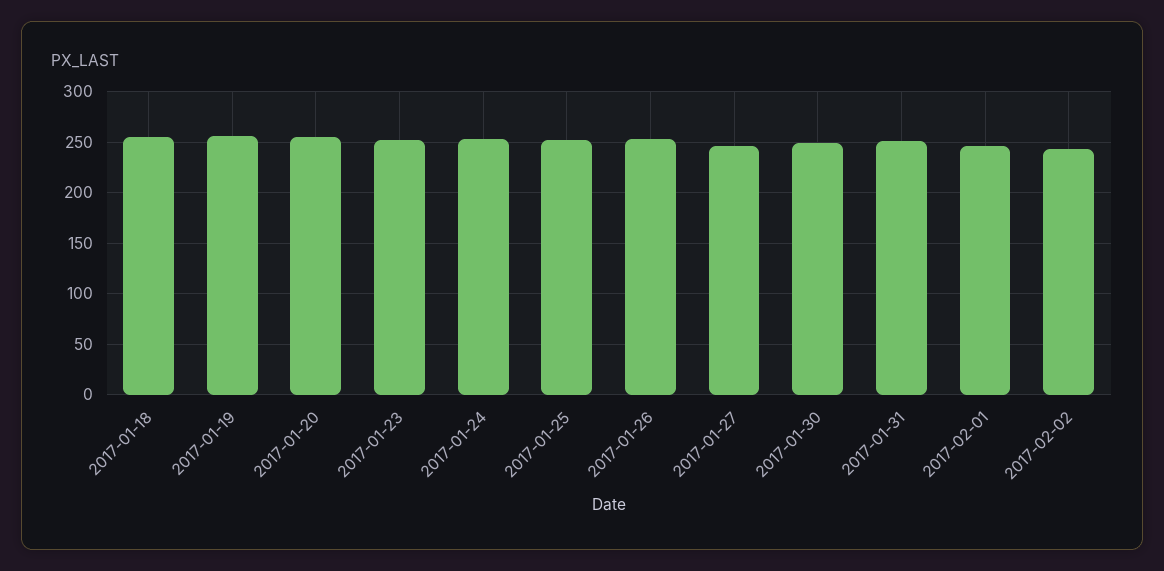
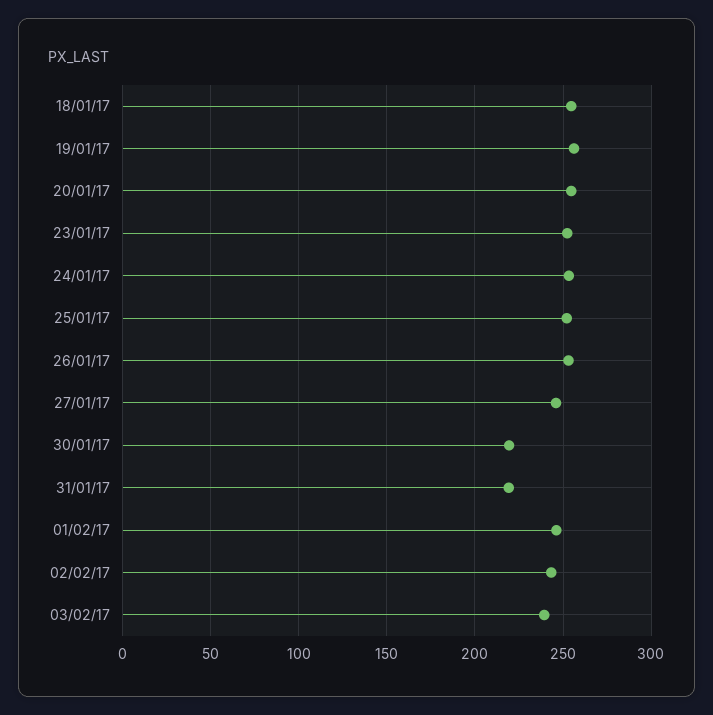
2017-01-30: 250 -> 220
2017-01-31: 250 -> 220
03/02/17: none -> 240

